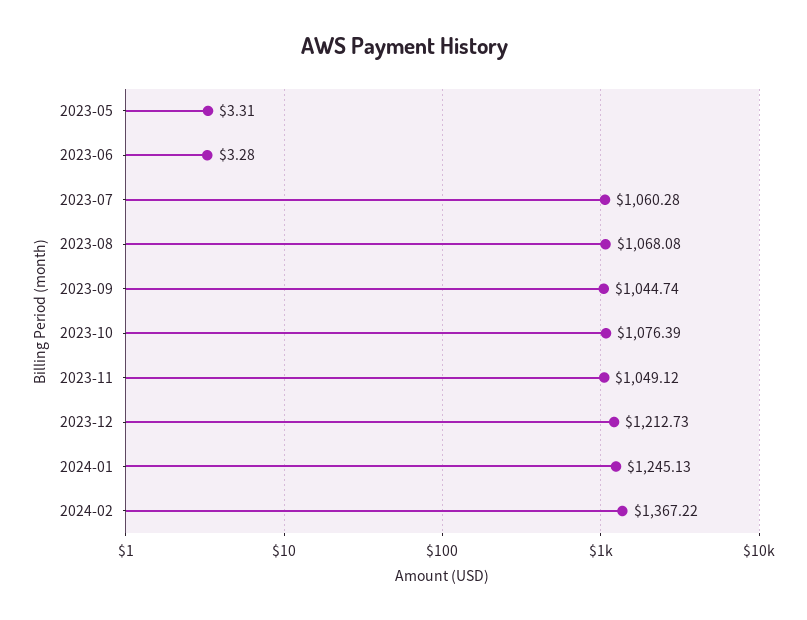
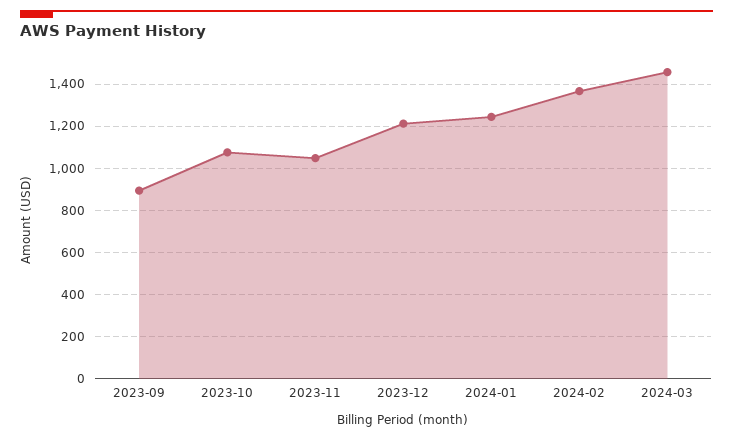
2023-05: 3.31 -> none
2023-06: 3.28 -> none
2023-07: 1060.28 -> none
2023-08: 1068.08 -> none
2023-09: 1044.74 -> 900
2024-03: none -> 1450

